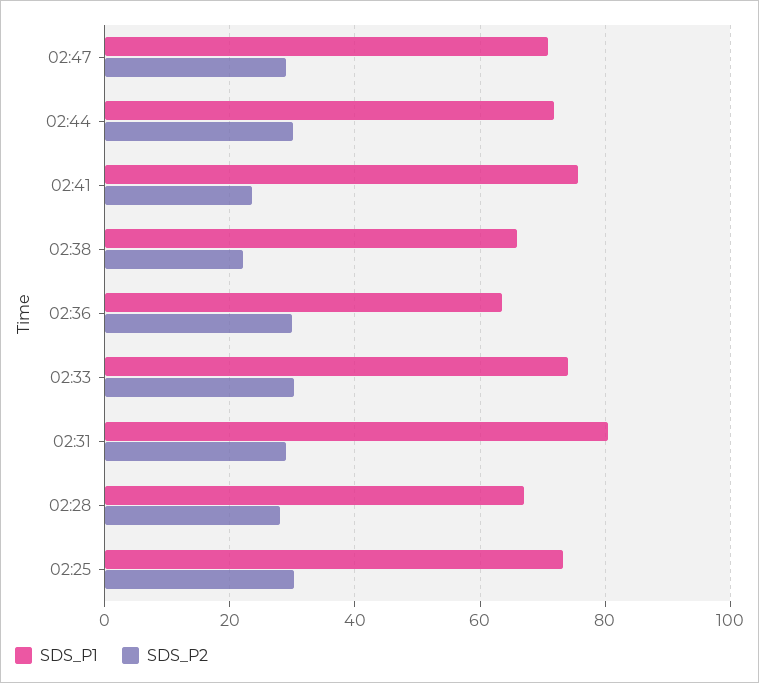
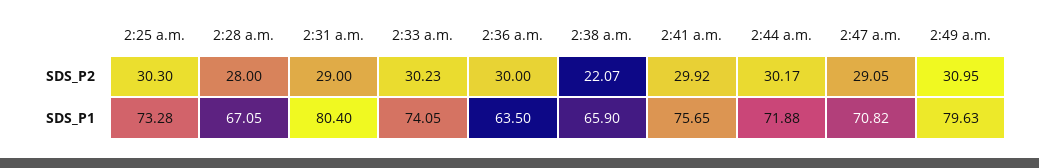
SDS_P2, 02:41: 24 -> 29.92
SDS_P2, 2:49 a.m.: none -> 30.95
SDS_P1, 2:49 a.m.: none -> 79.63

